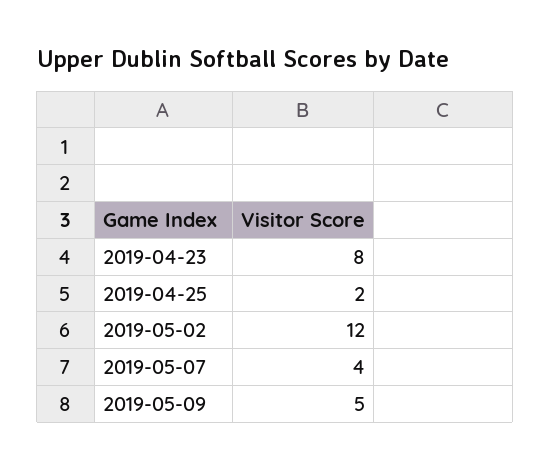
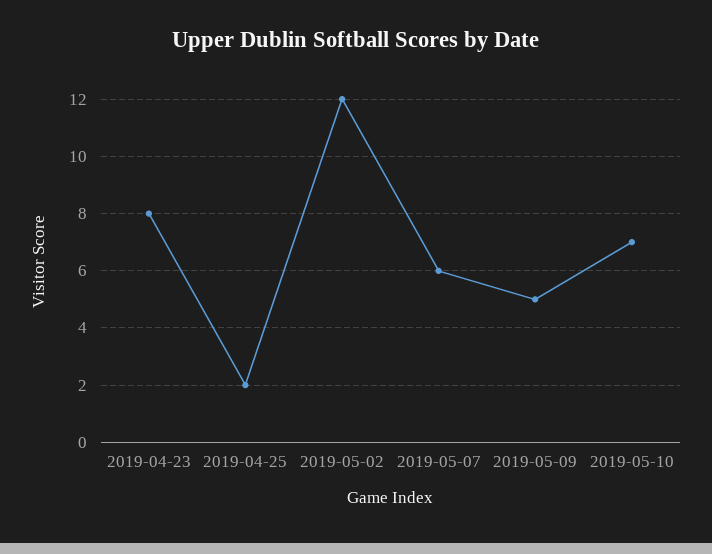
2019-05-07: 4 -> 6
2019-05-10: none -> 7

